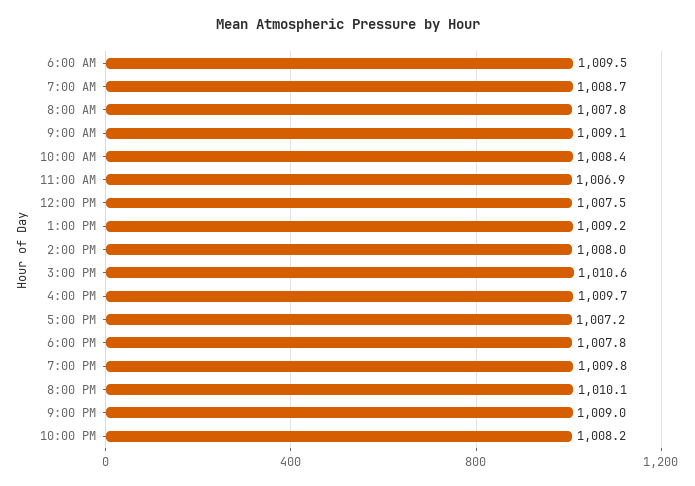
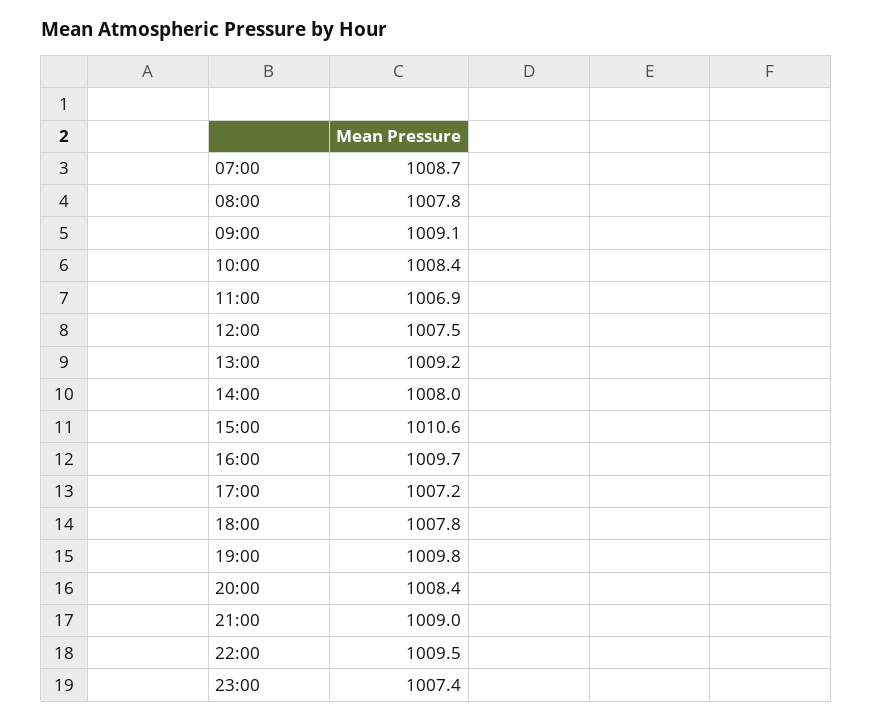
6:00 AM: 1009.5 -> none
8:00 PM: 1010.1 -> 1008.4
10:00 PM: 1008.2 -> 1009.5
23:00: none -> 1007.4

